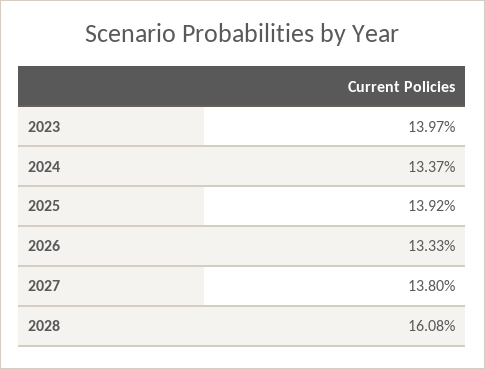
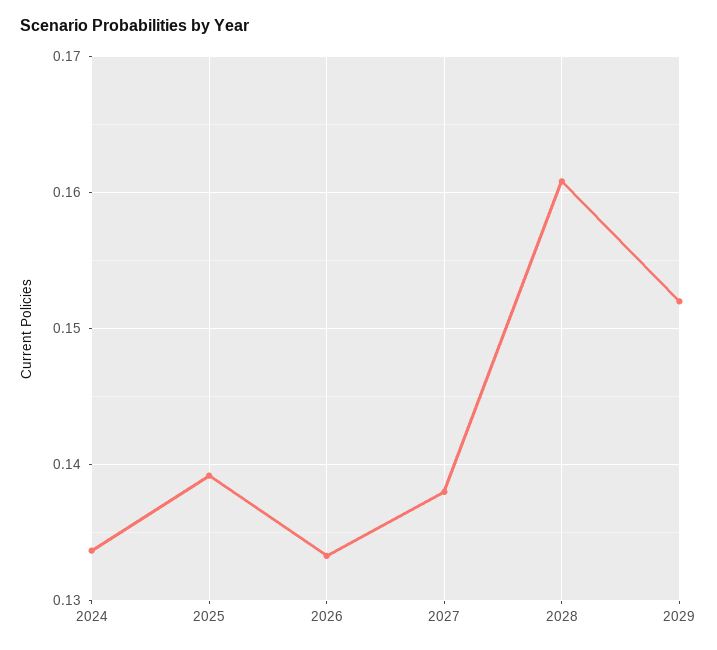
2023: 0.1397 -> none
2029: none -> 0.152

